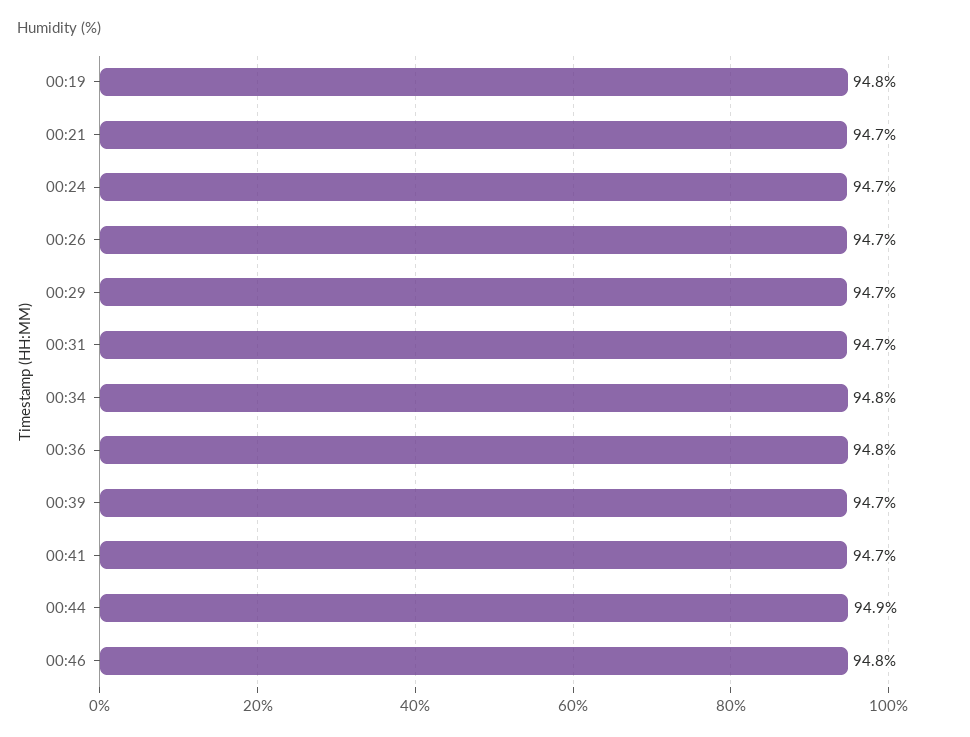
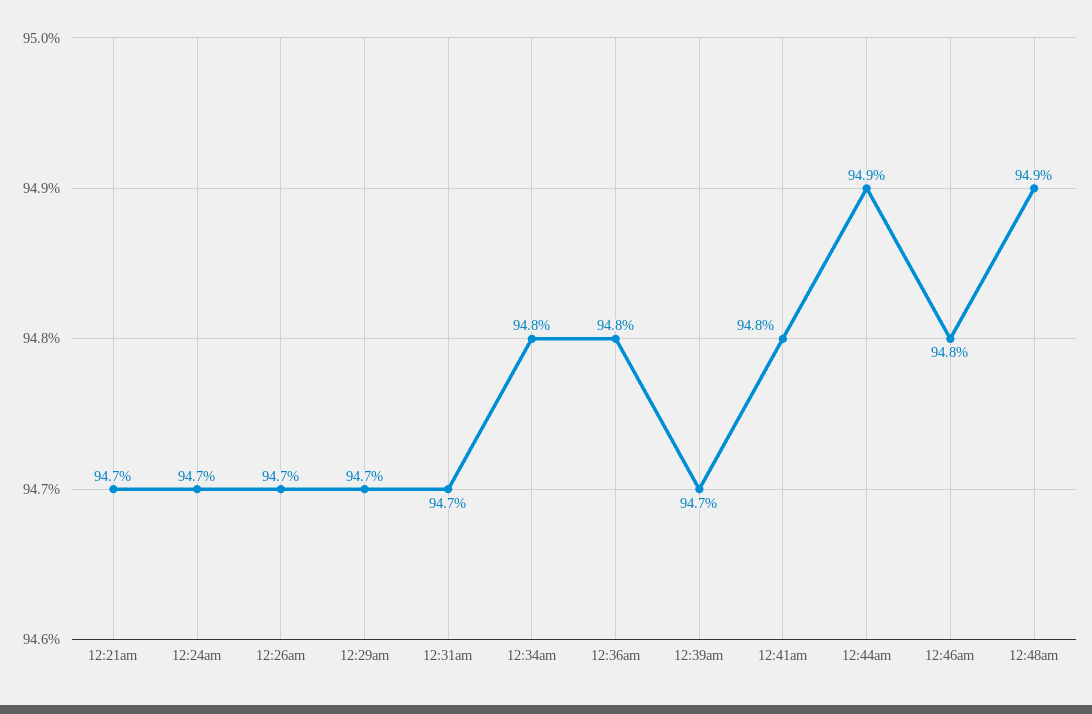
00:19: 94.8 -> none
00:41: 94.7 -> 94.8
12:48am: none -> 94.9

